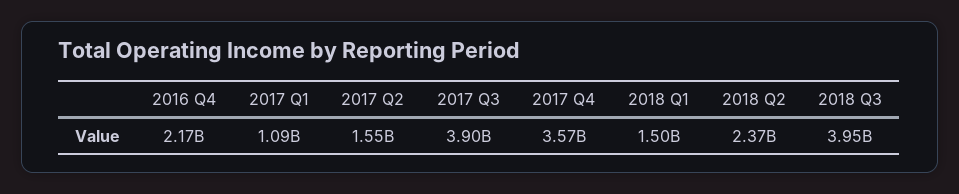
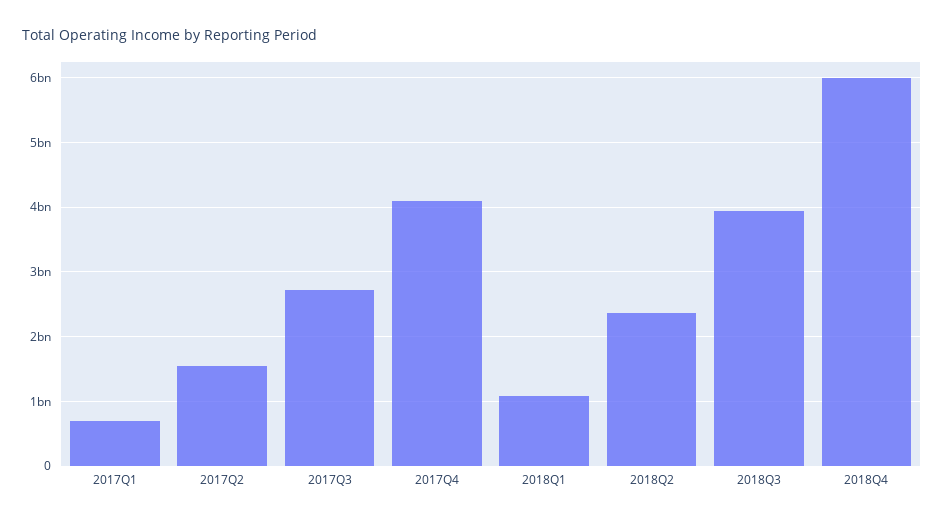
2016 Q4: 2170000000 -> none
2017 Q1: 1090000000 -> 700000000
2017 Q3: 3900000000 -> 2700000000
2017 Q4: 3570000000 -> 4100000000
2018 Q1: 1500000000 -> 1100000000
2018Q4: none -> 6000000000

